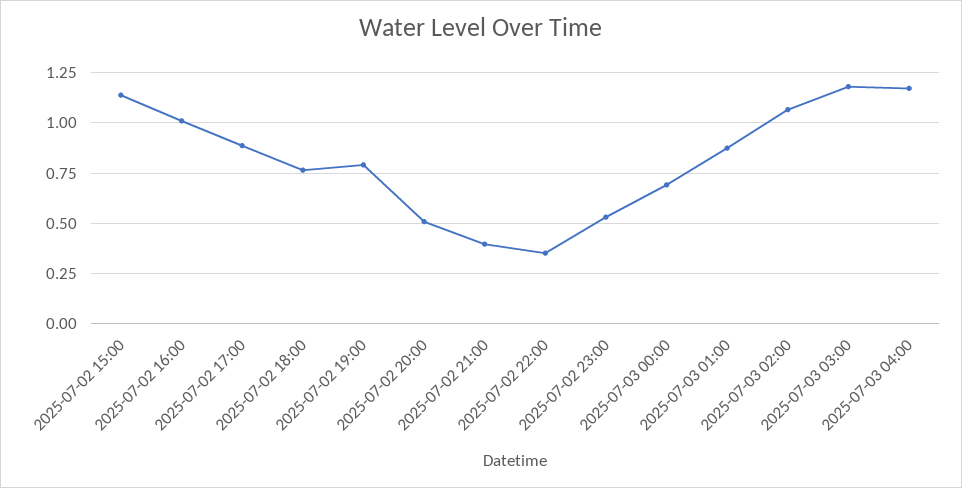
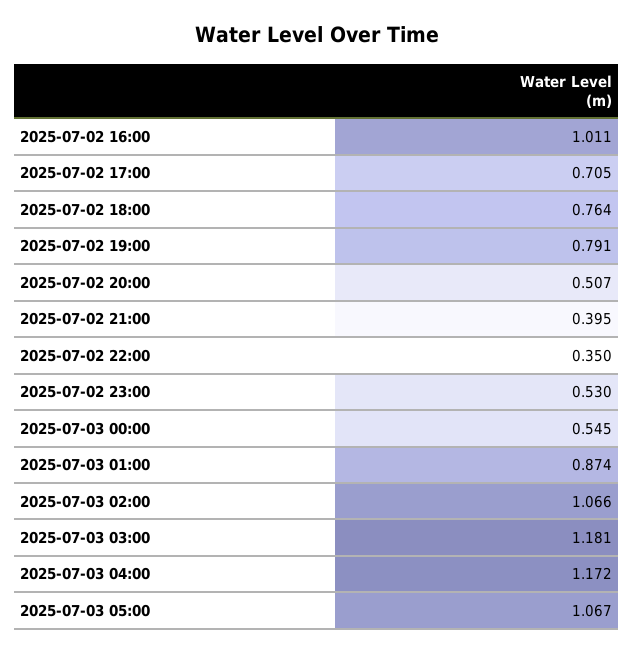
2025-07-02 15:00: 1.15 -> none
2025-07-02 17:00: 0.9 -> 0.705
2025-07-03 00:00: 0.7 -> 0.545
2025-07-03 05:00: none -> 1.067

